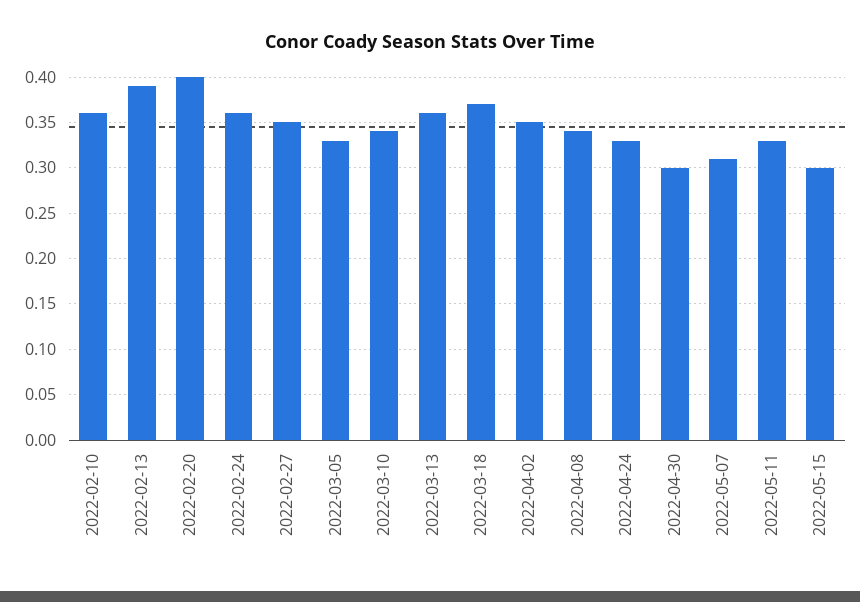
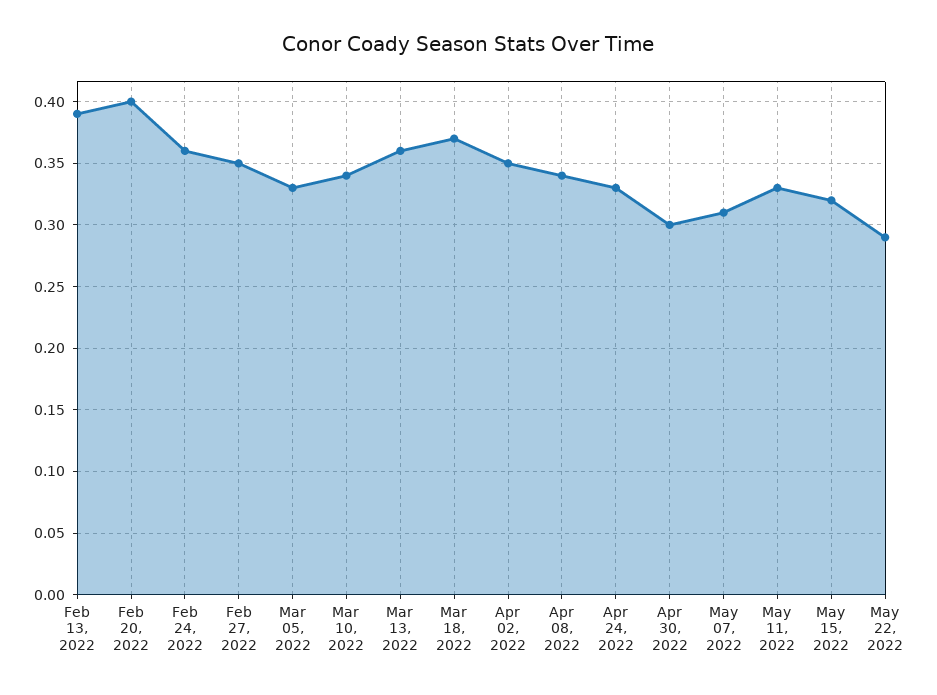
2022-02-10: 0.36 -> none
2022-05-15: 0.3 -> 0.32
May 22, 2022: none -> 0.29

